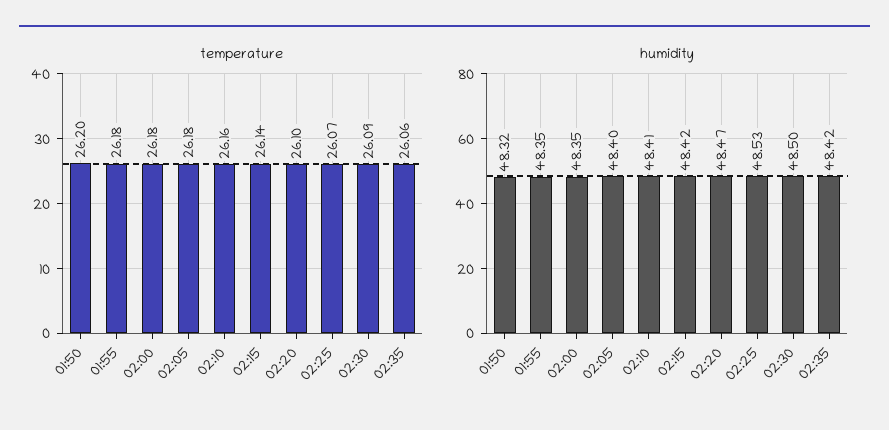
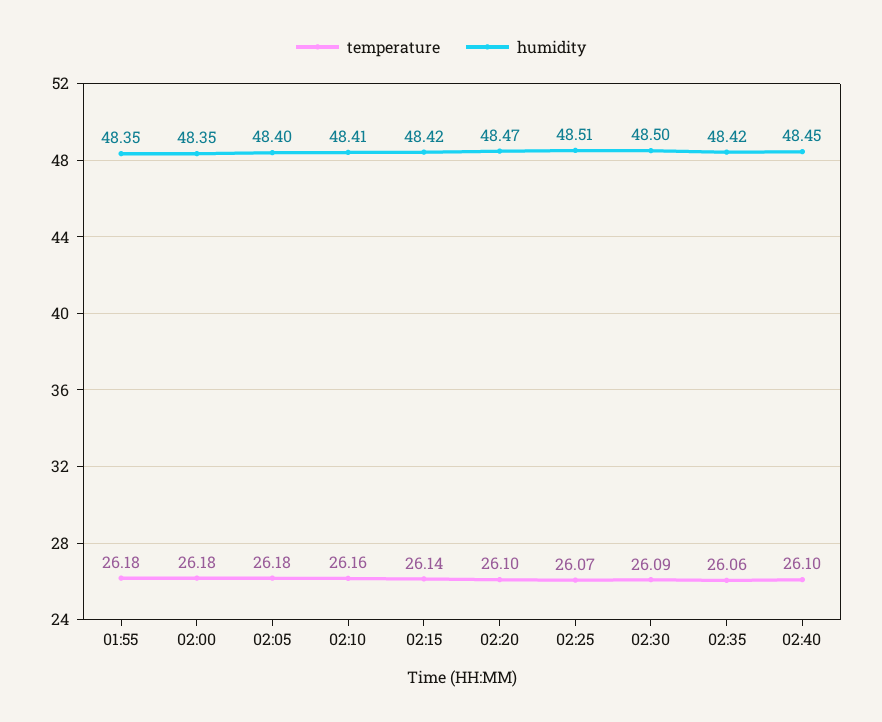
temperature, 01:50: 26.2 -> none
humidity, 01:50: 48.32 -> none
humidity, 02:25: 48.53 -> 48.51
temperature, 02:40: none -> 26.1
humidity, 02:40: none -> 48.45

